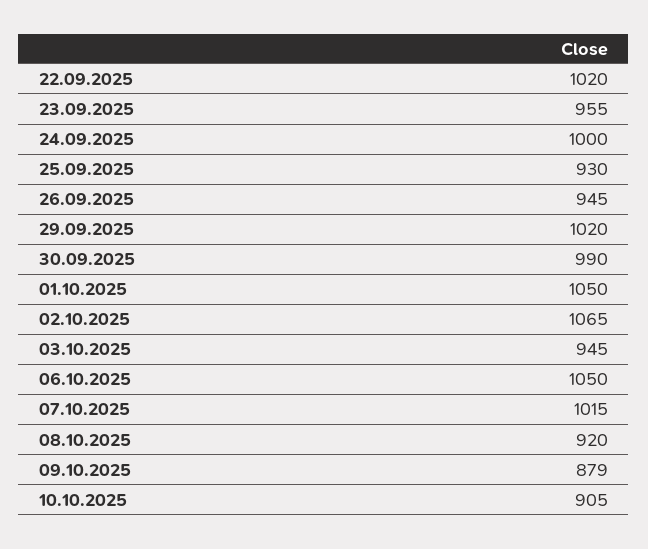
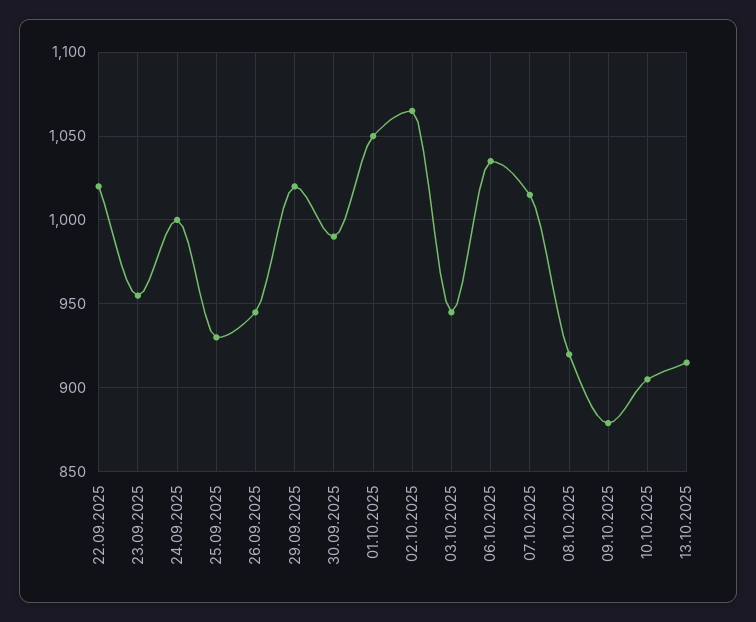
06.10.2025: 1050 -> 1035
13.10.2025: none -> 915

